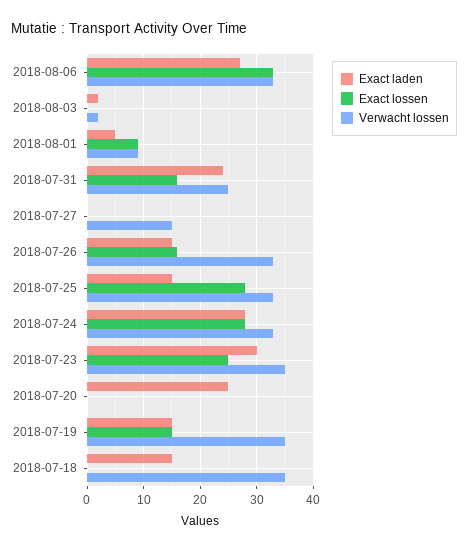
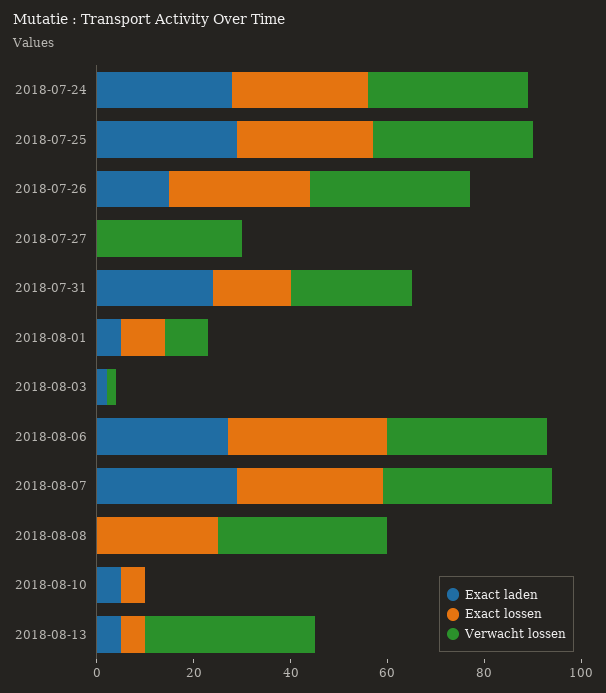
Verwacht lossen, 2018-07-27: 15 -> 30
Exact lossen, 2018-07-26: 15 -> 30
Exact laden, 2018-07-25: 15 -> 30
Exact laden, 2018-07-23: 30 -> none
Exact lossen, 2018-07-23: 25 -> none
Verwacht lossen, 2018-07-23: 35 -> none
Exact laden, 2018-07-20: 25 -> none
Exact lossen, 2018-07-20: 0 -> none
Verwacht lossen, 2018-07-20: 0 -> none
Exact laden, 2018-07-19: 15 -> none
Exact lossen, 2018-07-19: 15 -> none
Verwacht lossen, 2018-07-19: 35 -> none
Exact laden, 2018-07-18: 15 -> none
Exact lossen, 2018-07-18: 0 -> none
Verwacht lossen, 2018-07-18: 35 -> none
Exact laden, 2018-08-07: none -> 30
Exact lossen, 2018-08-07: none -> 30
Verwacht lossen, 2018-08-07: none -> 35
Exact laden, 2018-08-08: none -> 0
Exact lossen, 2018-08-08: none -> 25
Verwacht lossen, 2018-08-08: none -> 35
Exact laden, 2018-08-10: none -> 5
Exact lossen, 2018-08-10: none -> 5
Verwacht lossen, 2018-08-10: none -> 0
Exact laden, 2018-08-13: none -> 5
Exact lossen, 2018-08-13: none -> 5
Verwacht lossen, 2018-08-13: none -> 35

